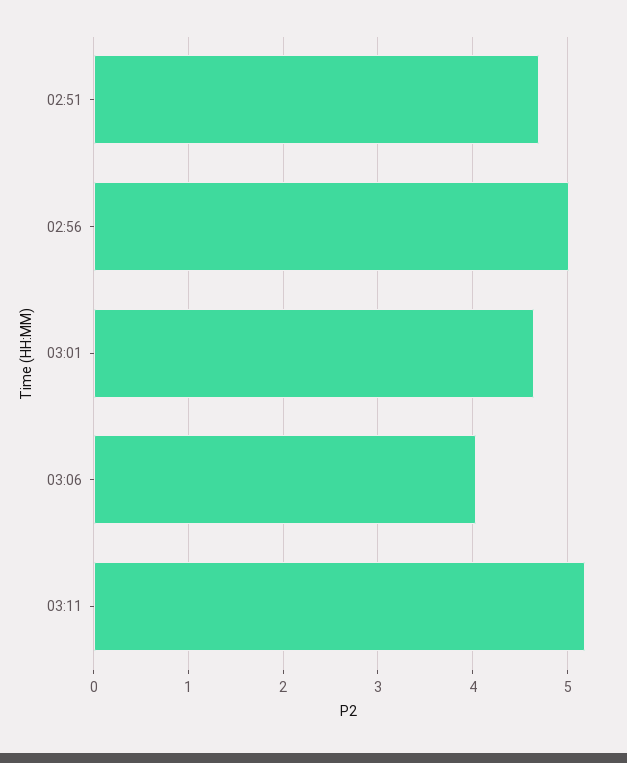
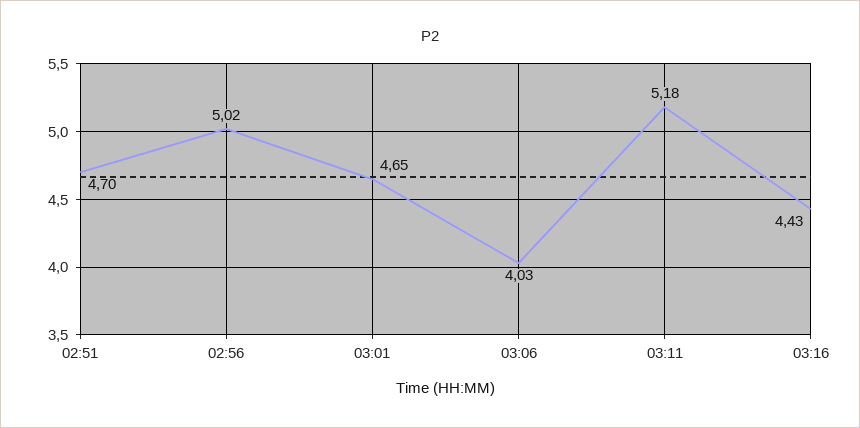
03:16: none -> 4.43

